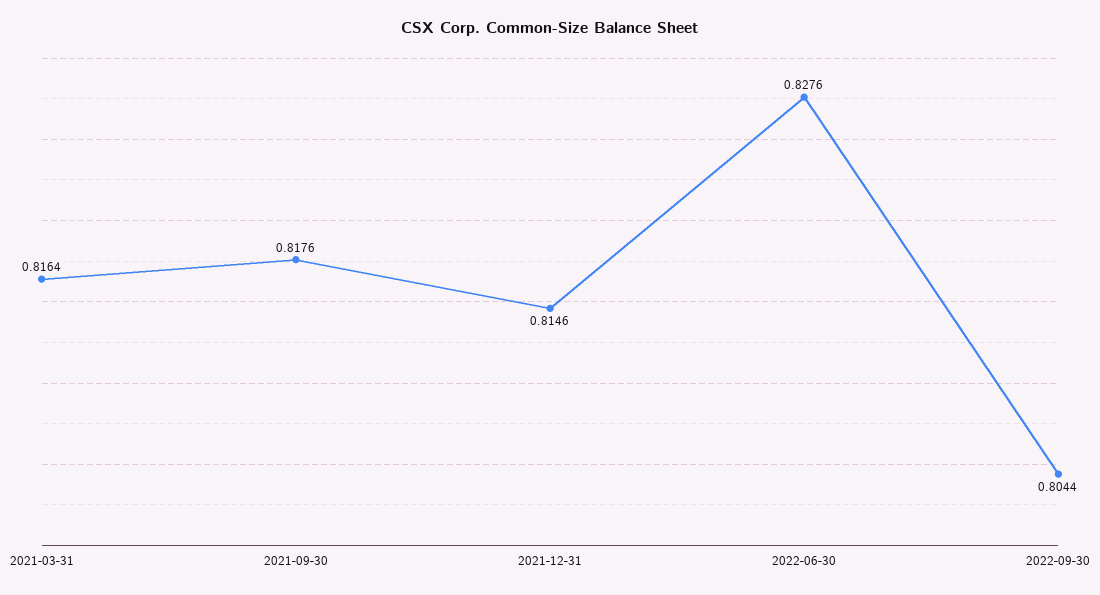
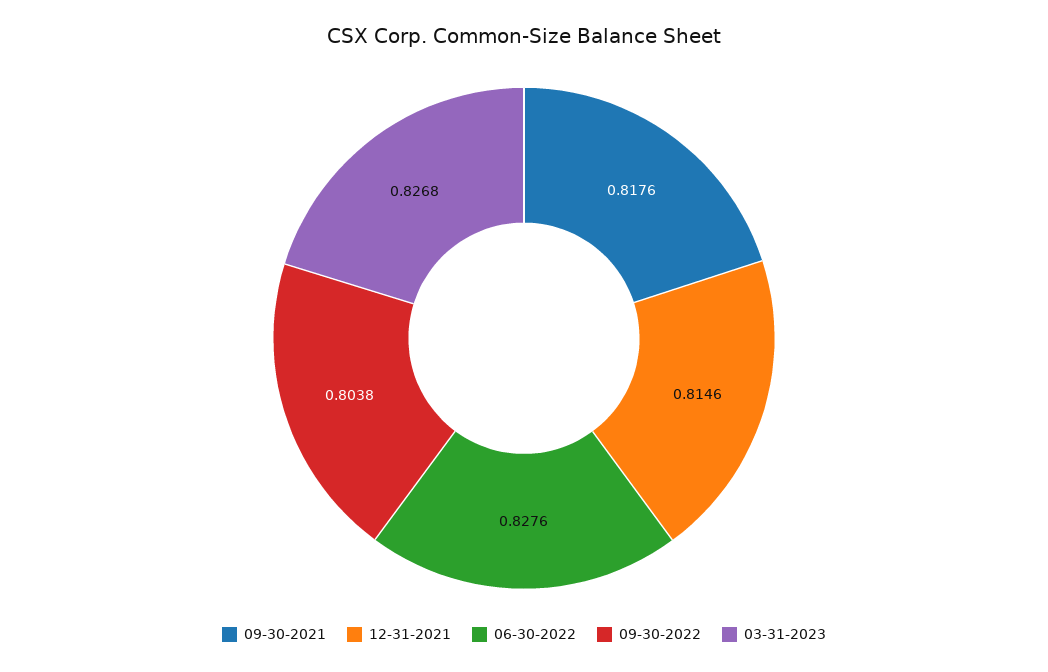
2021-03-31: 0.8164 -> none
2022-09-30: 0.8044 -> 0.8038
03-31-2023: none -> 0.8268

